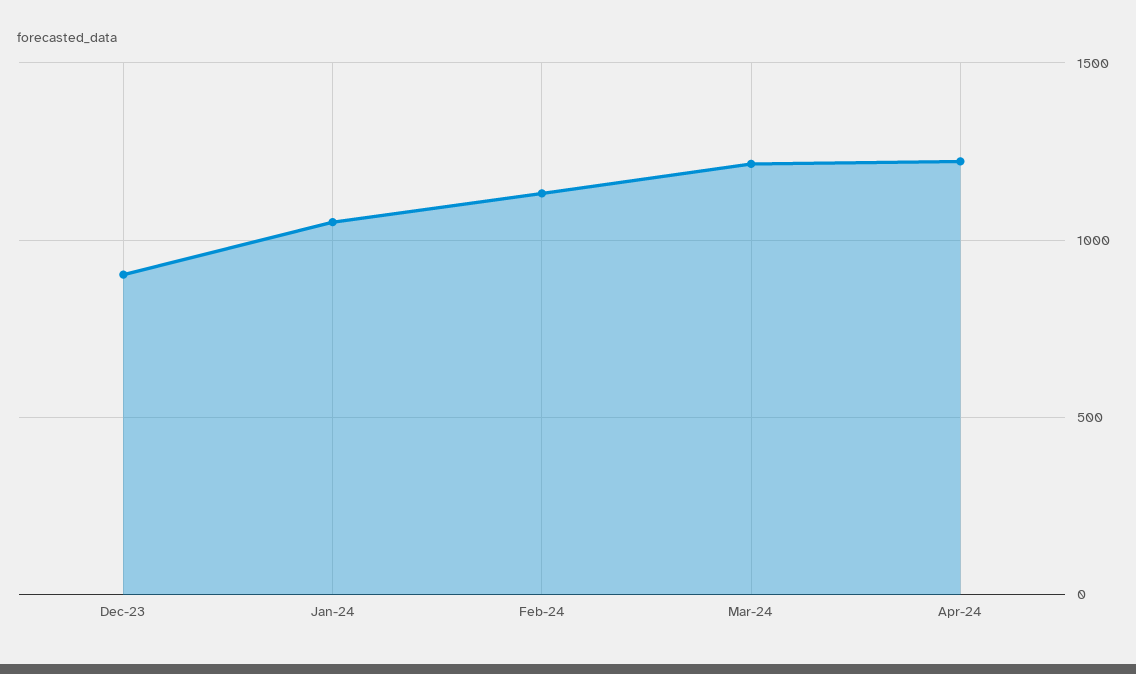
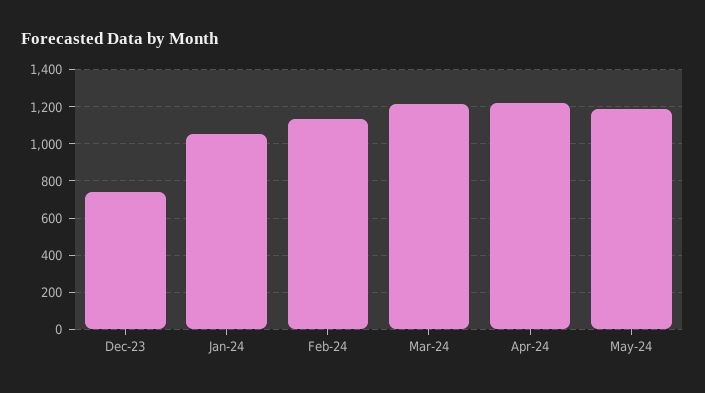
Dec-23: 900 -> 750
May-24: none -> 1200

